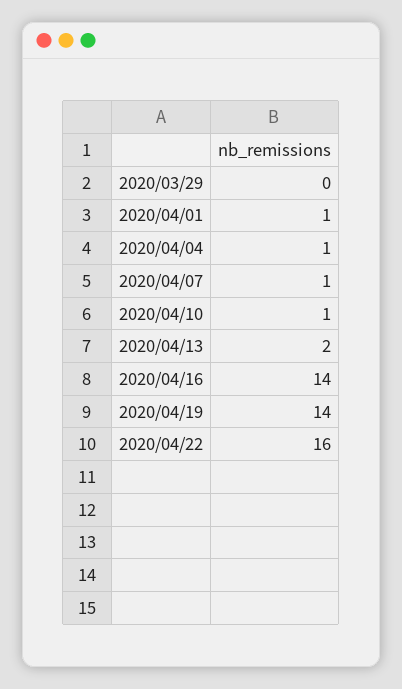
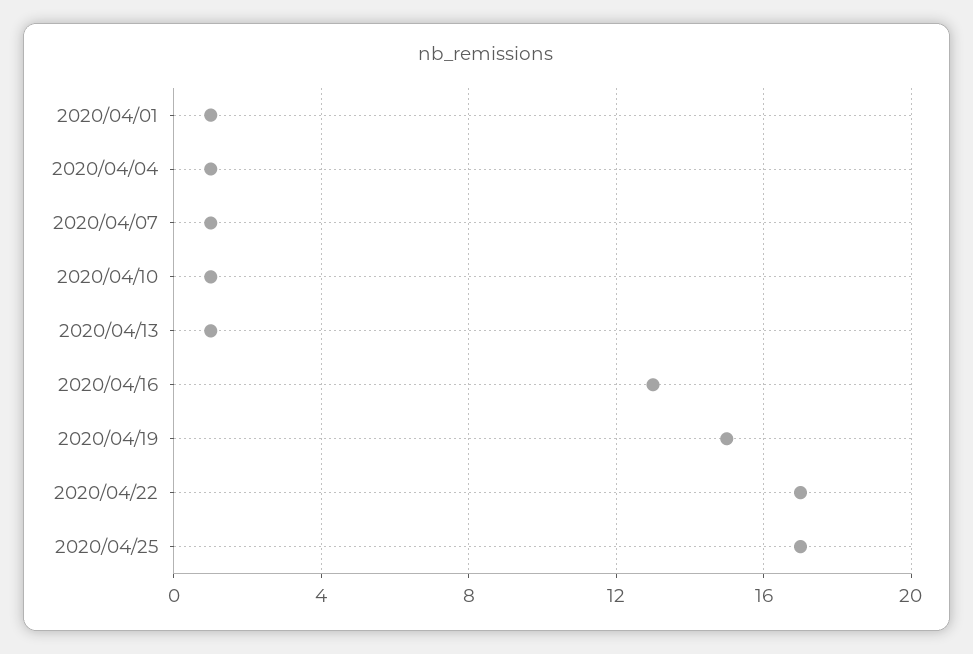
2020/03/29: 0 -> none
2020/04/13: 2 -> 1
2020/04/16: 14 -> 13
2020/04/19: 14 -> 15
2020/04/22: 16 -> 17
2020/04/25: none -> 17

